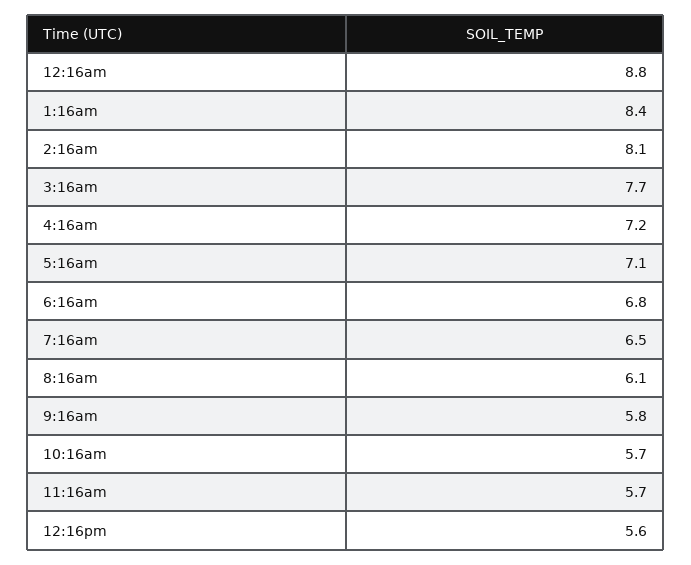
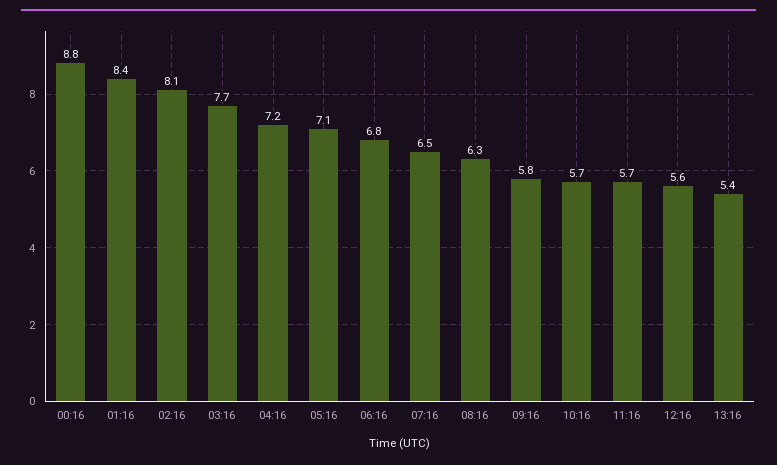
8:16am: 6.1 -> 6.3
13:16: none -> 5.4

